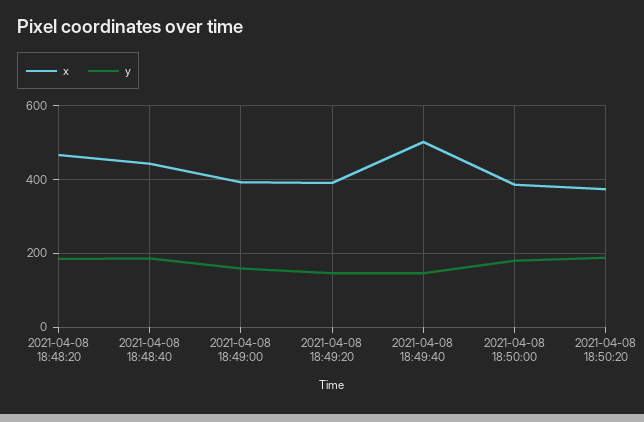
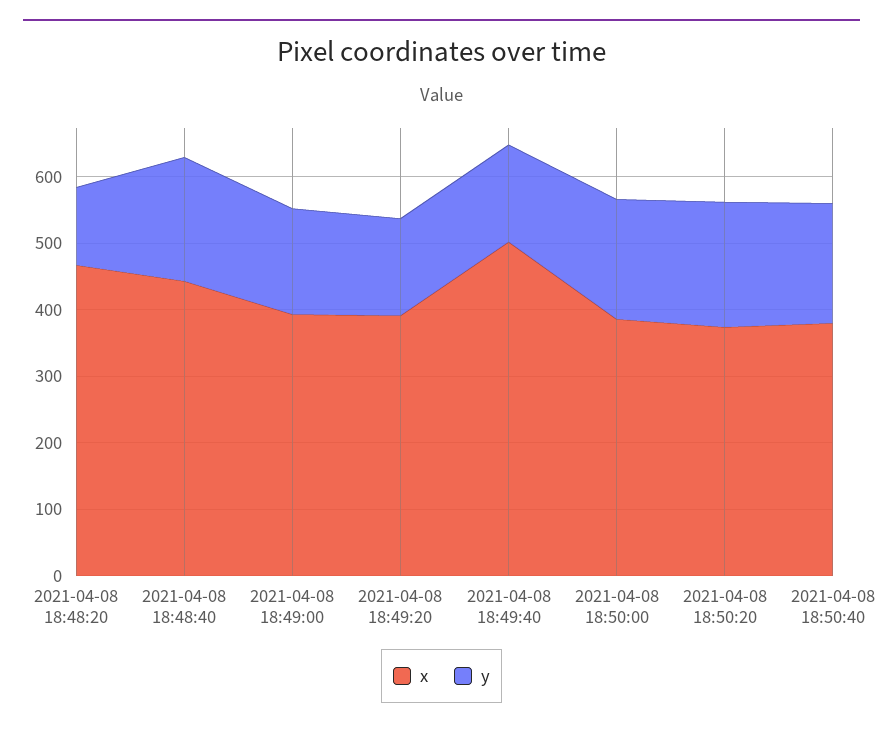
y, 2021-04-08 18:48:20: 180 -> 120
x, 2021-04-08 18:50:40: none -> 380
y, 2021-04-08 18:50:40: none -> 180

